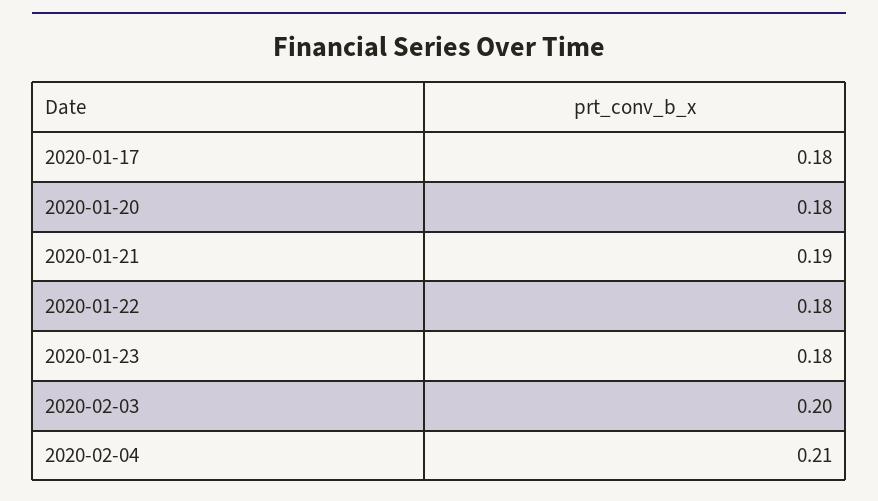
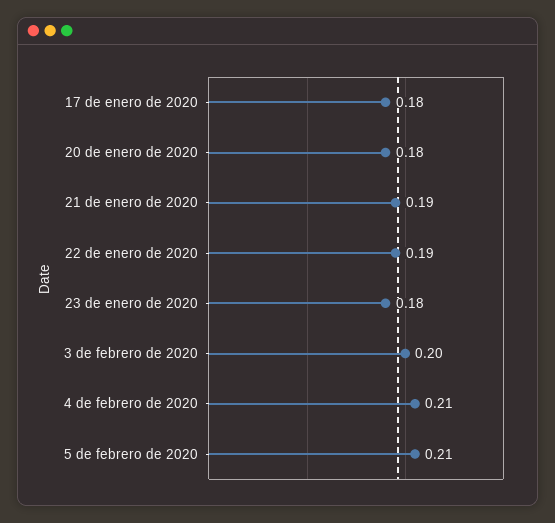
2020-01-22: 0.18 -> 0.19
5 de febrero de 2020: none -> 0.21

